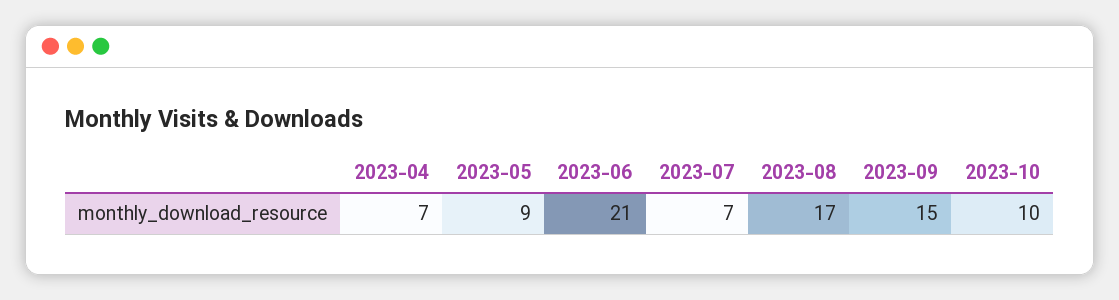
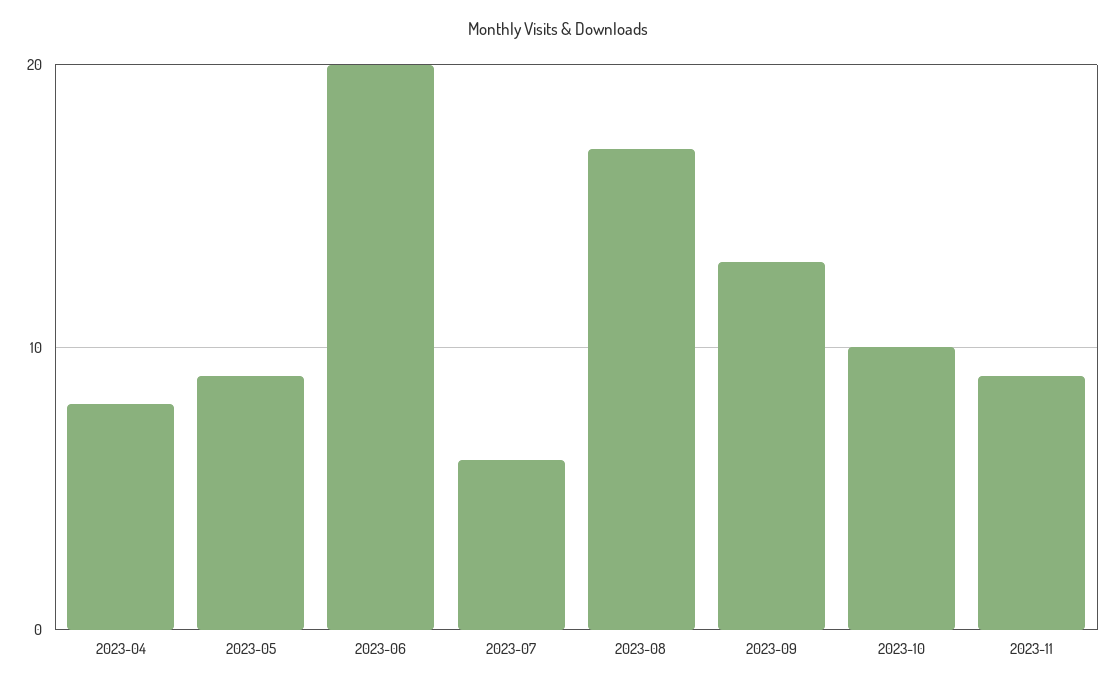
2023-04: 7 -> 8
2023-06: 21 -> 20
2023-07: 7 -> 6
2023-09: 15 -> 13
2023-11: none -> 9

